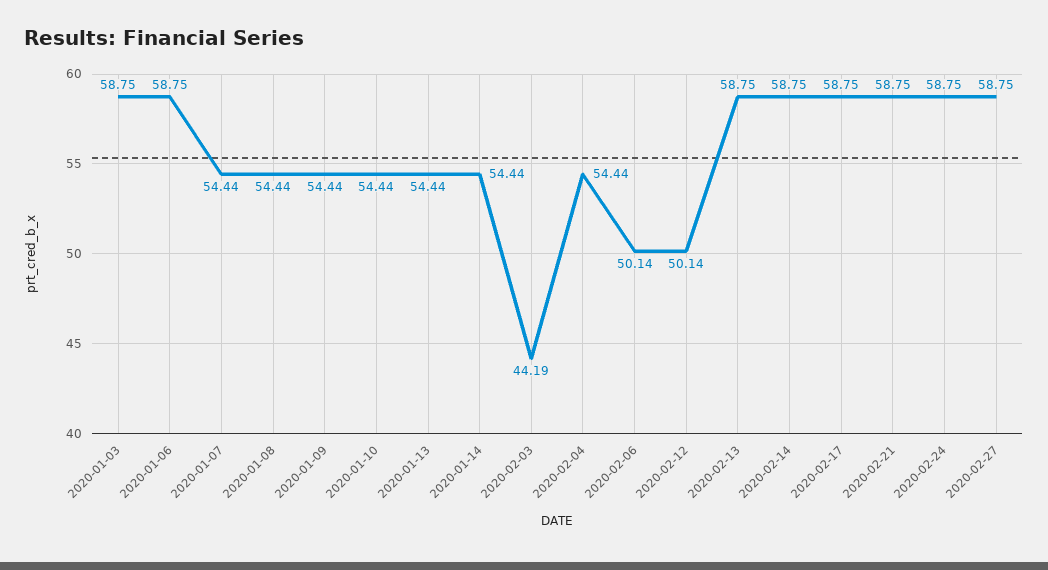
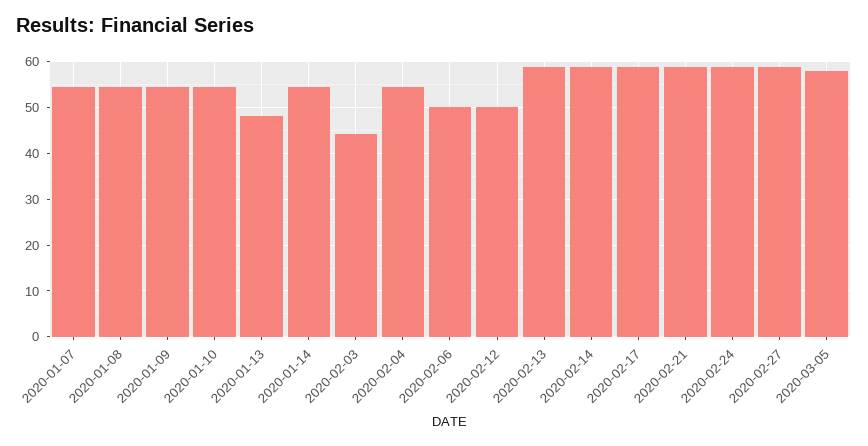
2020-01-03: 58.75 -> none
2020-01-06: 58.75 -> none
2020-01-13: 54.44 -> 48
2020-03-05: none -> 58

